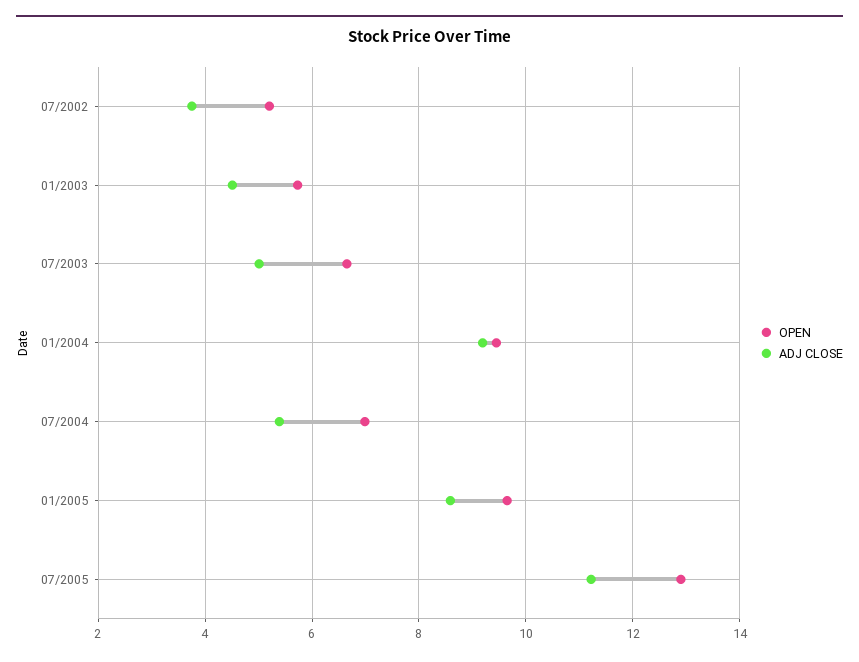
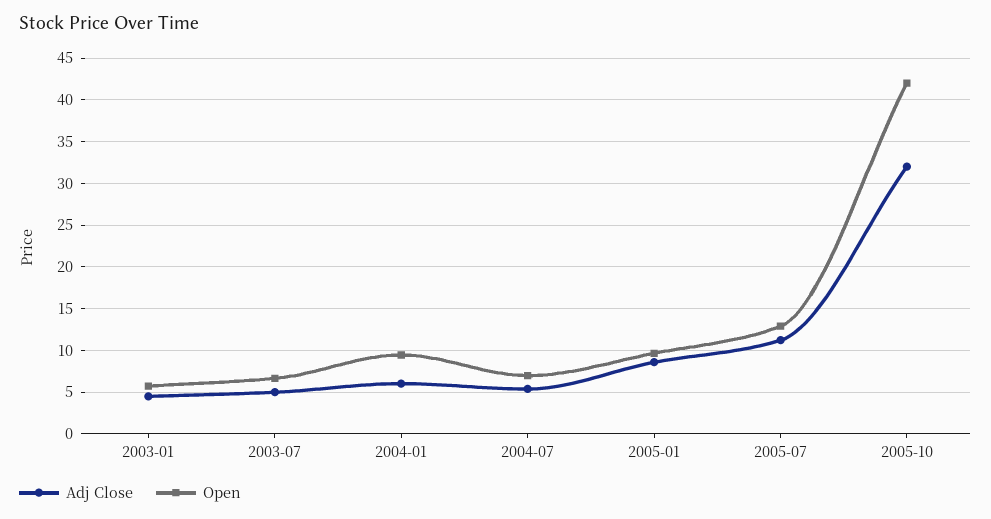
OPEN, 07/2002: 5.2 -> none
ADJ CLOSE, 07/2002: 3.8 -> none
ADJ CLOSE, 01/2004: 9.2 -> 6
ADJ CLOSE, 2005-10: none -> 32
OPEN, 2005-10: none -> 42

